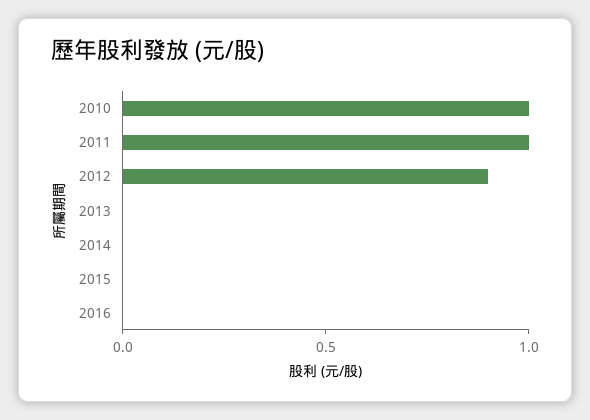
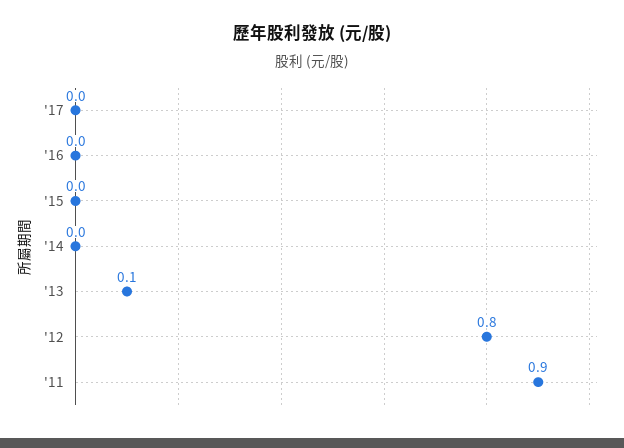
2010: 1 -> none
2011: 1 -> 0.9
2012: 0.9 -> 0.8
2013: 0 -> 0.1
'17: none -> 0

